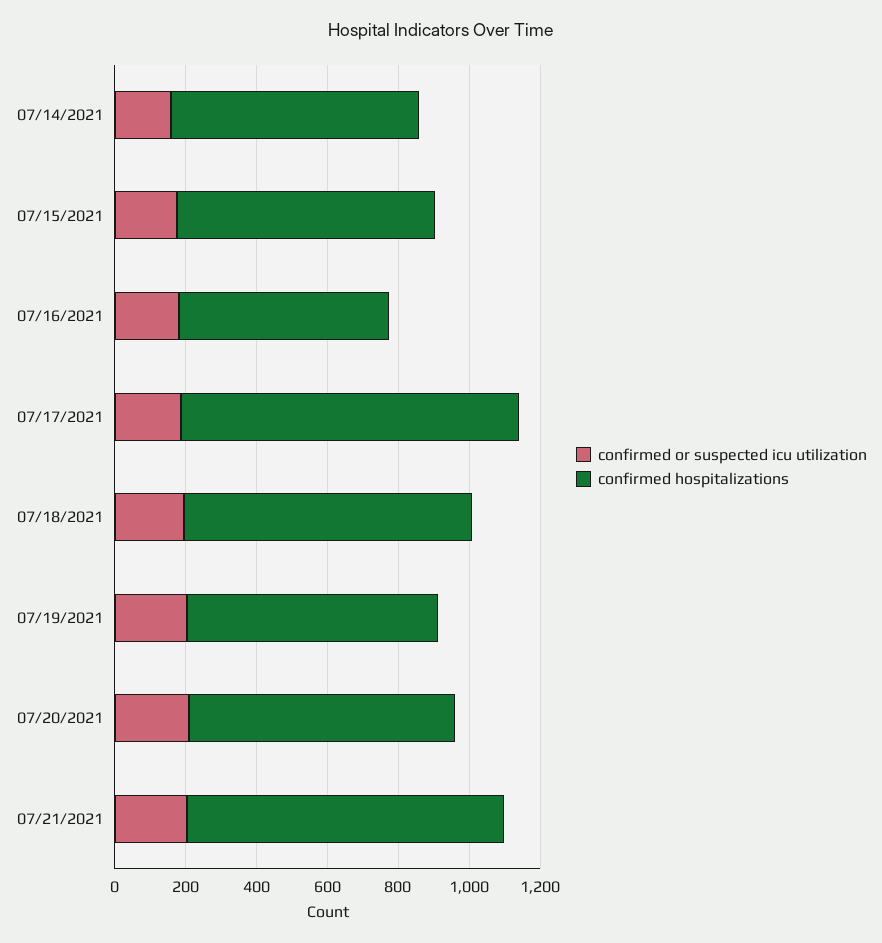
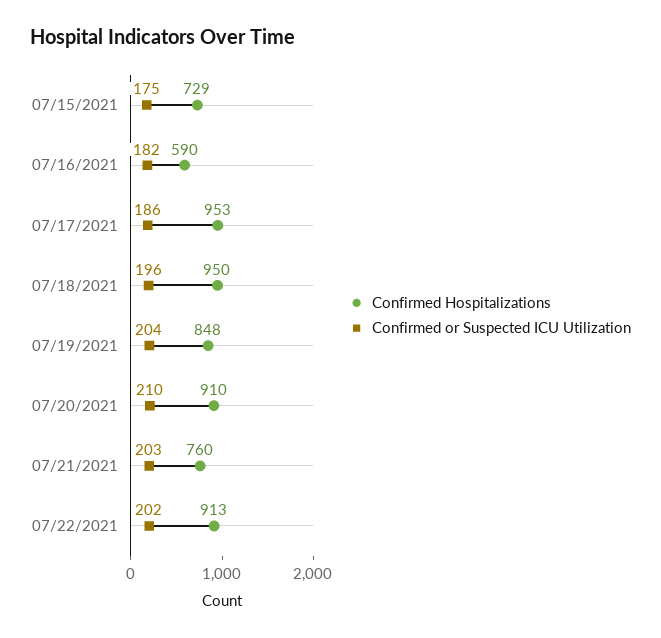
confirmed or suspected icu utilization, 07/14/2021: 150 -> none
confirmed hospitalizations, 07/14/2021: 700 -> none
confirmed hospitalizations, 07/18/2021: 800 -> 950
confirmed hospitalizations, 07/19/2021: 700 -> 848
confirmed hospitalizations, 07/20/2021: 750 -> 910
confirmed hospitalizations, 07/21/2021: 900 -> 760
confirmed hospitalizations, 07/22/2021: none -> 913
confirmed or suspected icu utilization, 07/22/2021: none -> 202

